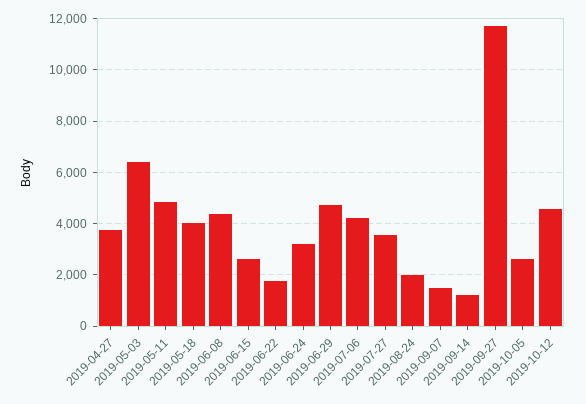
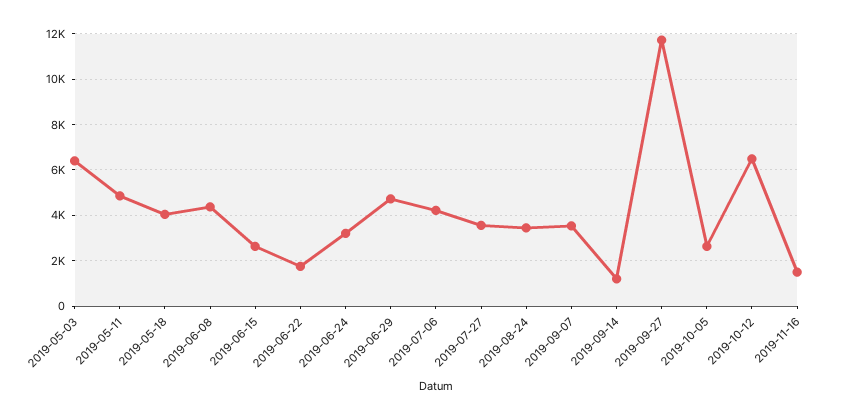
2019-04-27: 3750 -> none
2019-08-24: 2000 -> 3500
2019-09-07: 1500 -> 3500
2019-10-12: 4500 -> 6500
2019-11-16: none -> 1500

